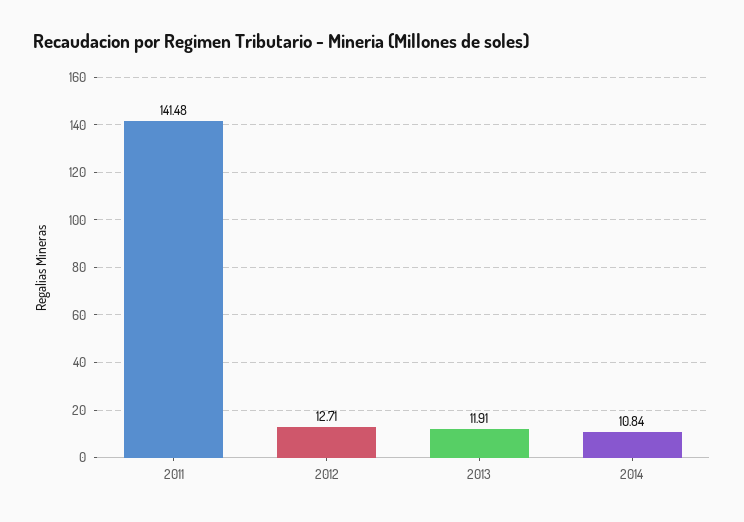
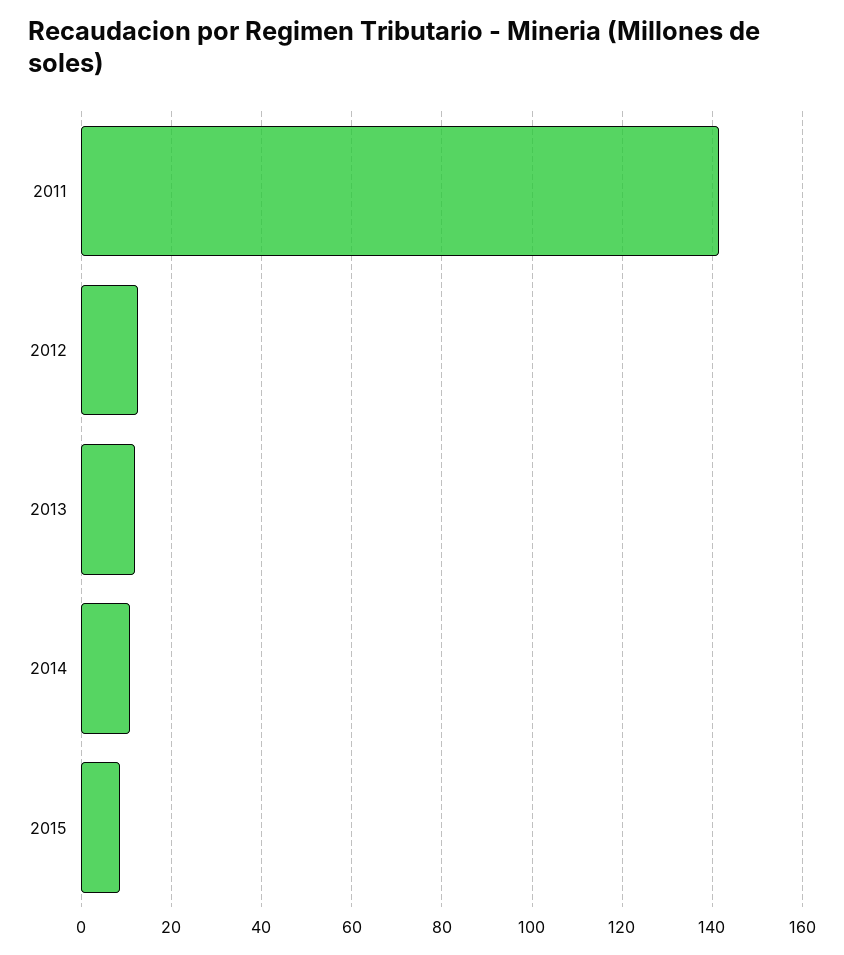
2015: none -> 8

